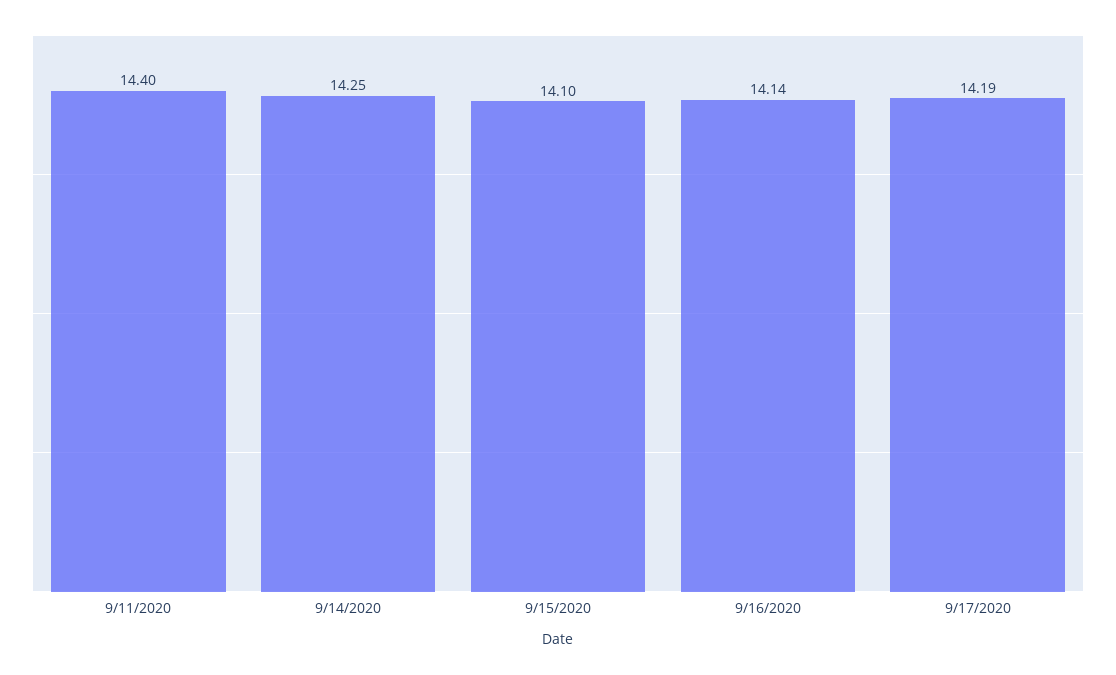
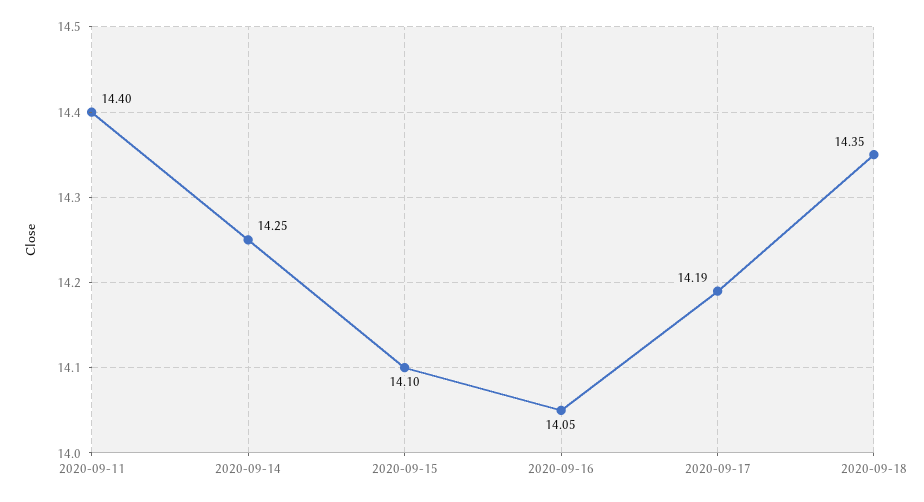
9/16/2020: 14.14 -> 14.05
2020-09-18: none -> 14.35

